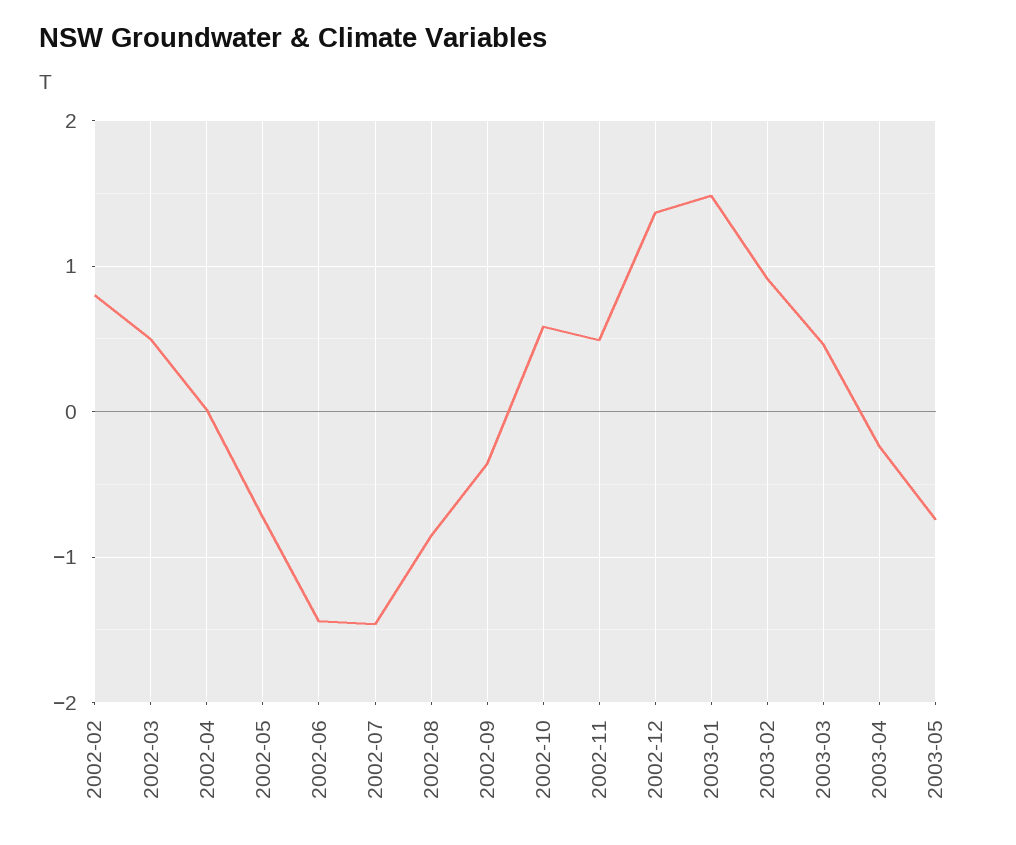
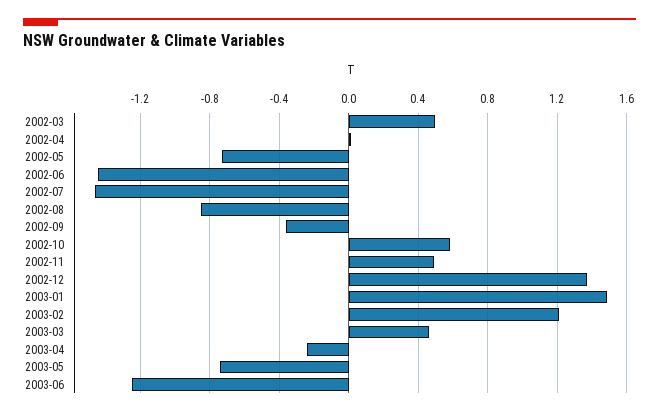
2002-02: 0.8 -> none
2003-02: 0.9 -> 1.2
2003-06: none -> -1.25

